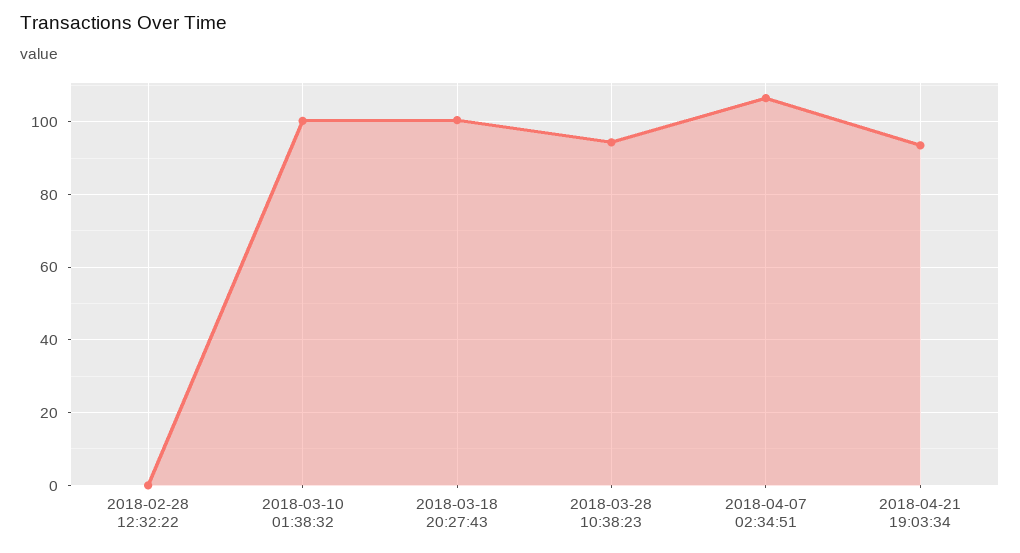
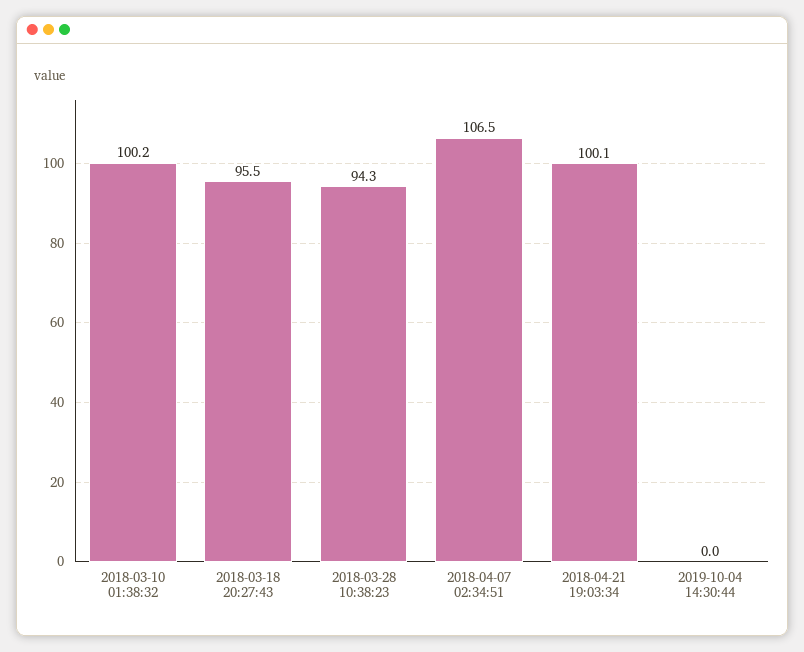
2018-02-28 12:32:22: 0 -> none
2018-03-18 20:27:43: 100 -> 95.5
2018-04-21 19:03:34: 94 -> 100.1
2019-10-04 14:30:44: none -> 0

